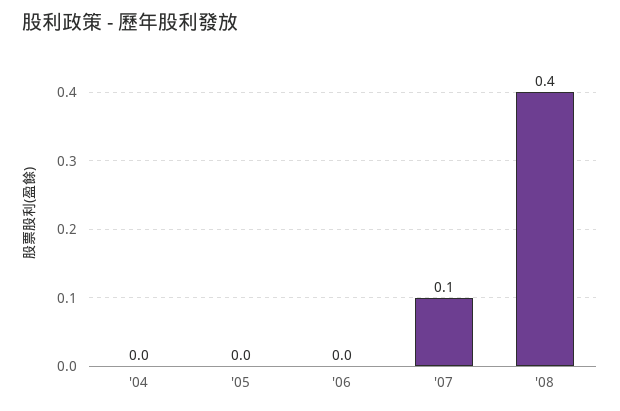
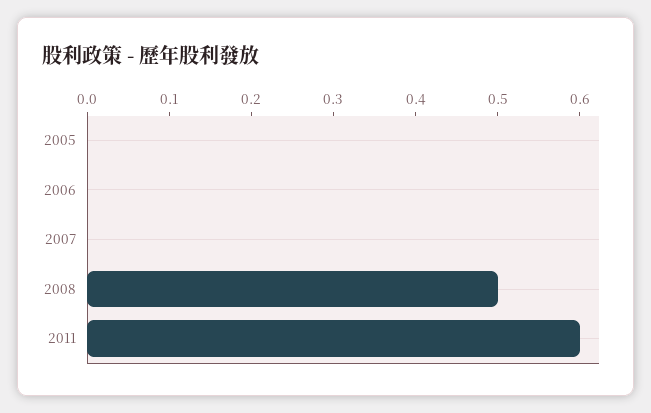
'04: 0 -> none
'07: 0.1 -> 0
'08: 0.4 -> 0.5
2011: none -> 0.6

